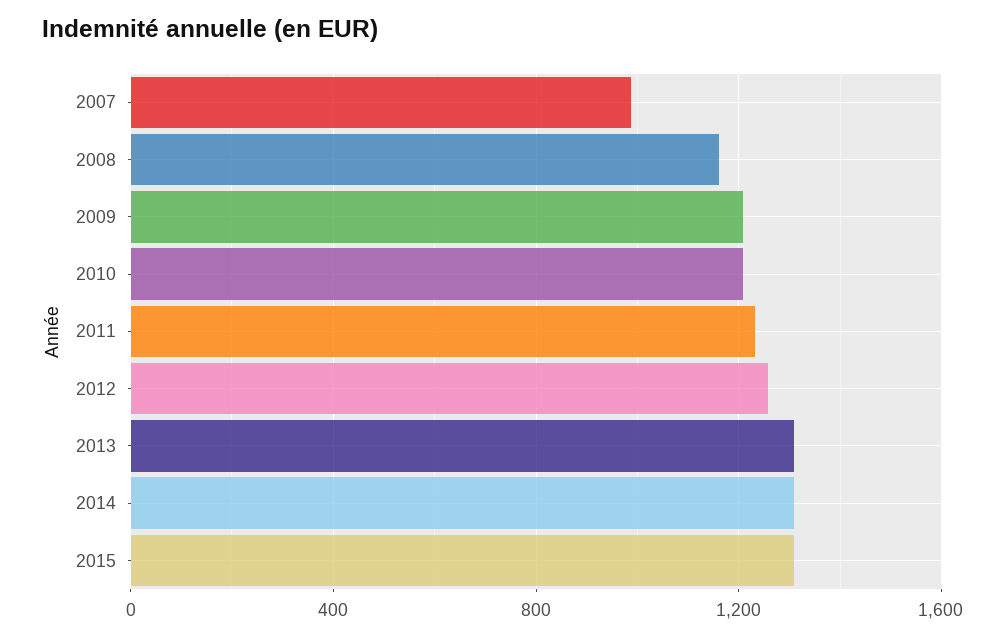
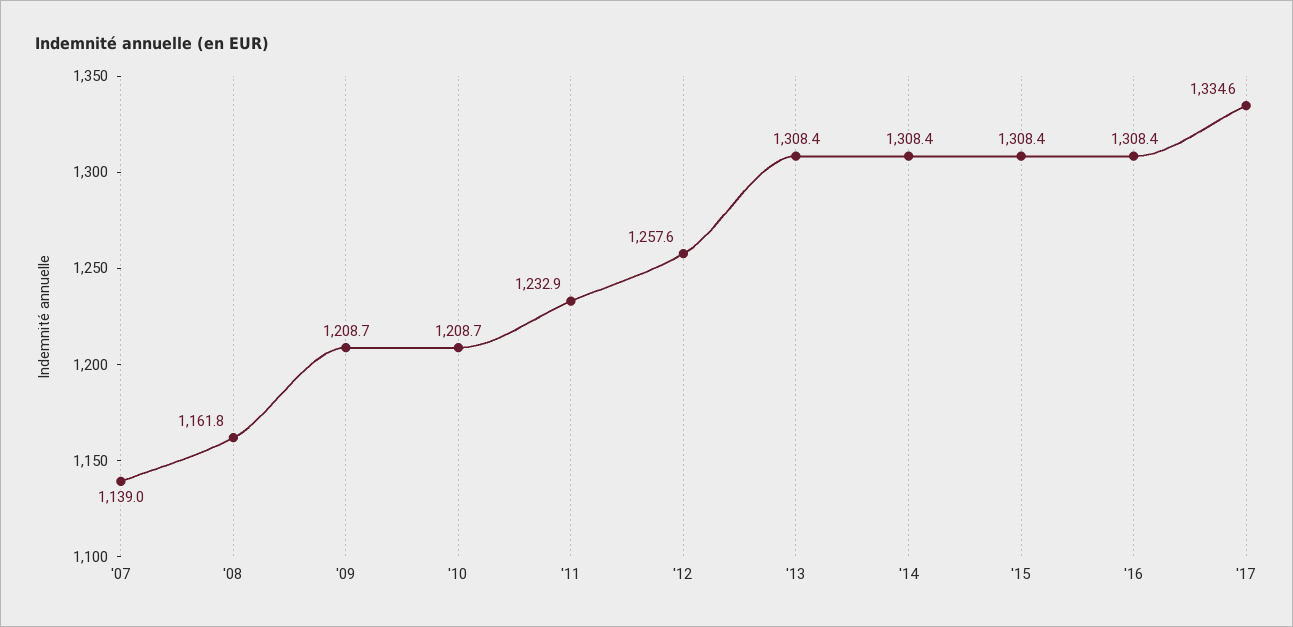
2007: 1000 -> 1139
'16: none -> 1308.4
'17: none -> 1334.6

